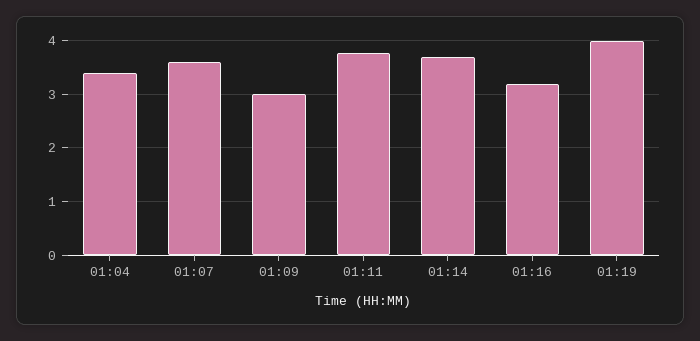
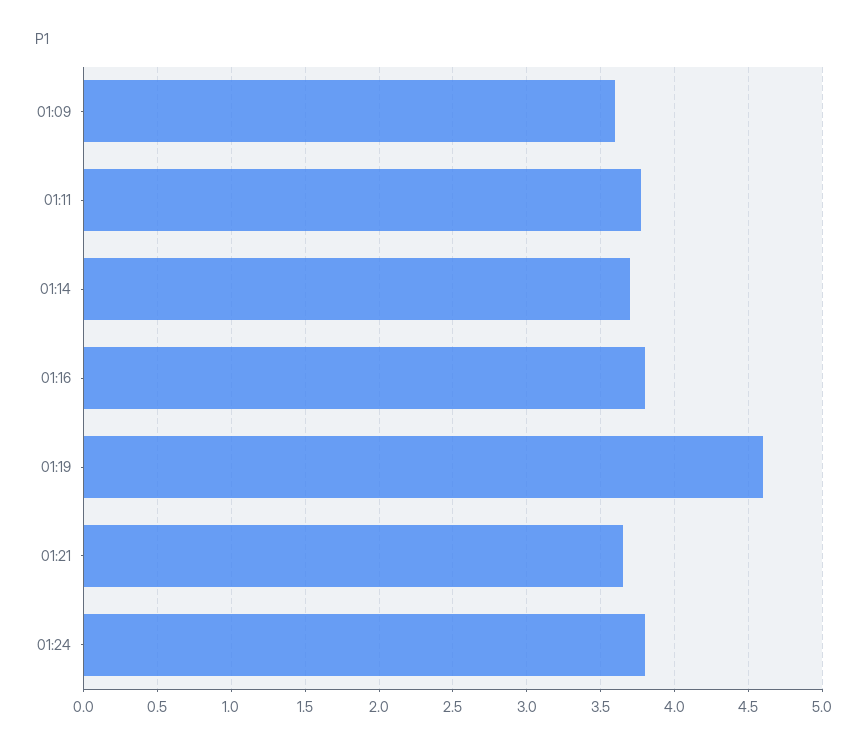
01:04: 3.4 -> none
01:07: 3.6 -> none
01:09: 3 -> 3.6
01:16: 3.2 -> 3.8
01:19: 4 -> 4.6
01:21: none -> 3.65
01:24: none -> 3.8

